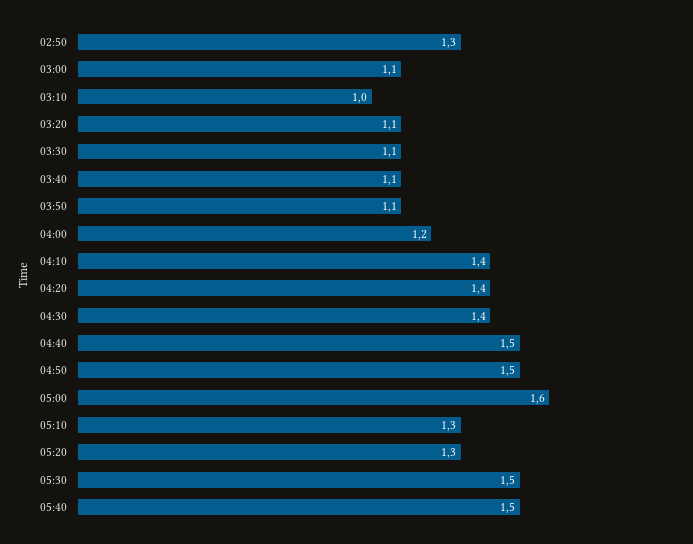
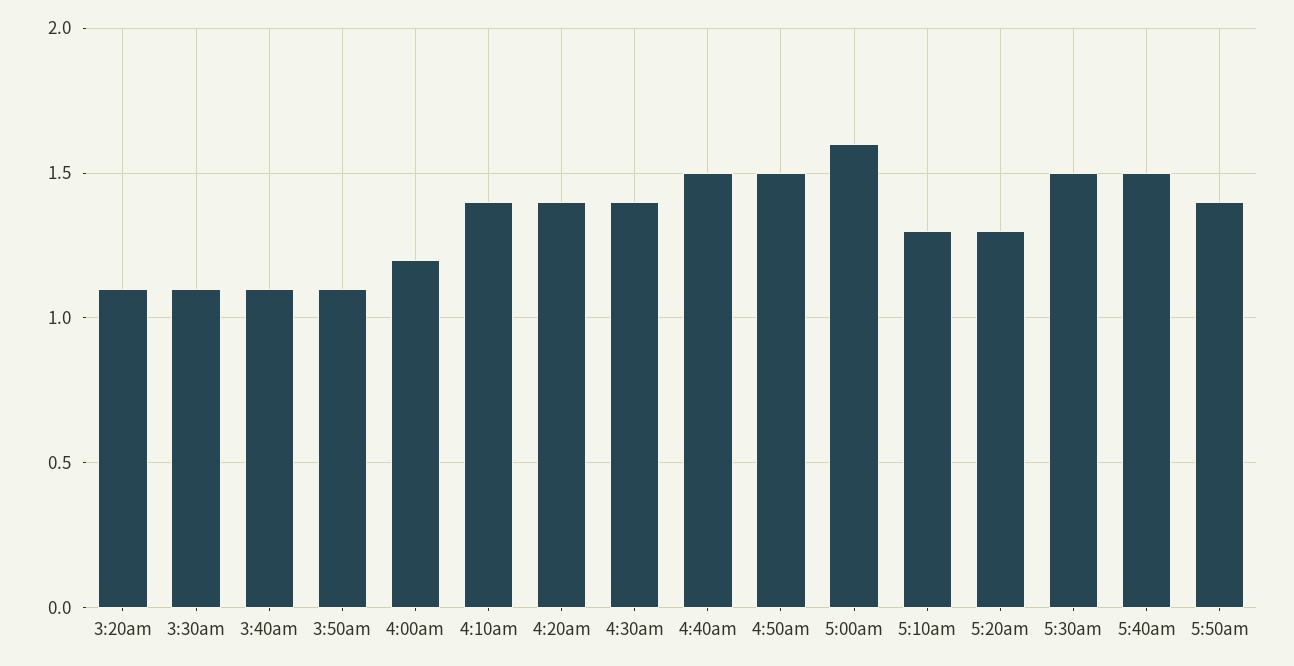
02:50: 1.3 -> none
03:00: 1.1 -> none
03:10: 1 -> none
5:50am: none -> 1.4

